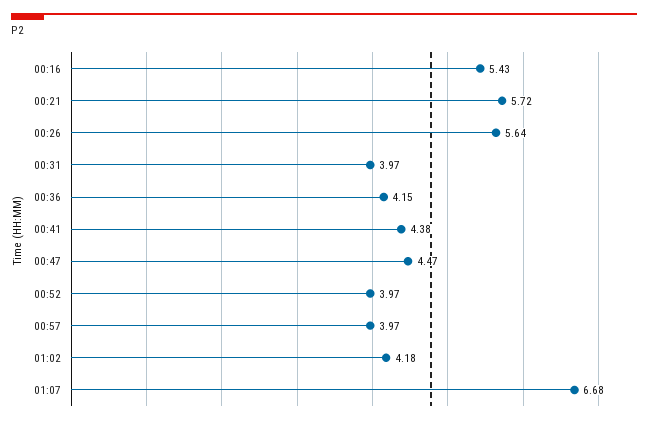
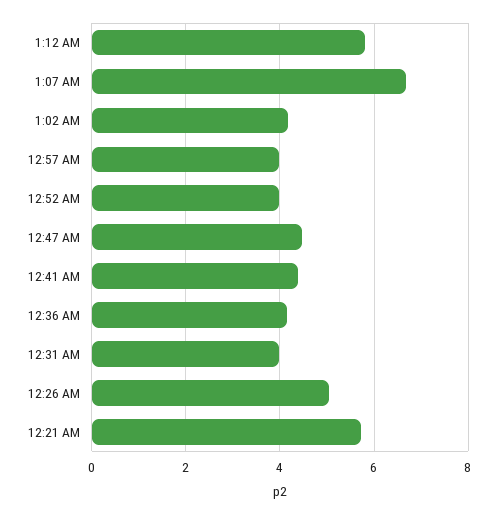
00:16: 5.43 -> none
00:26: 5.64 -> 5
1:12 AM: none -> 5.8

